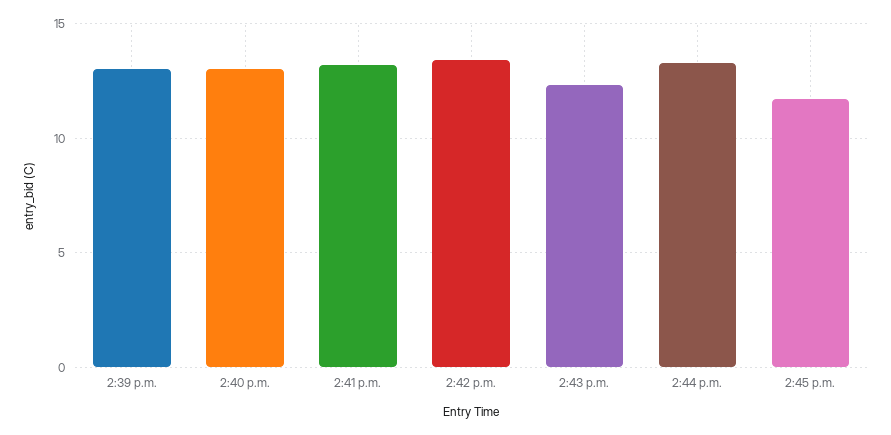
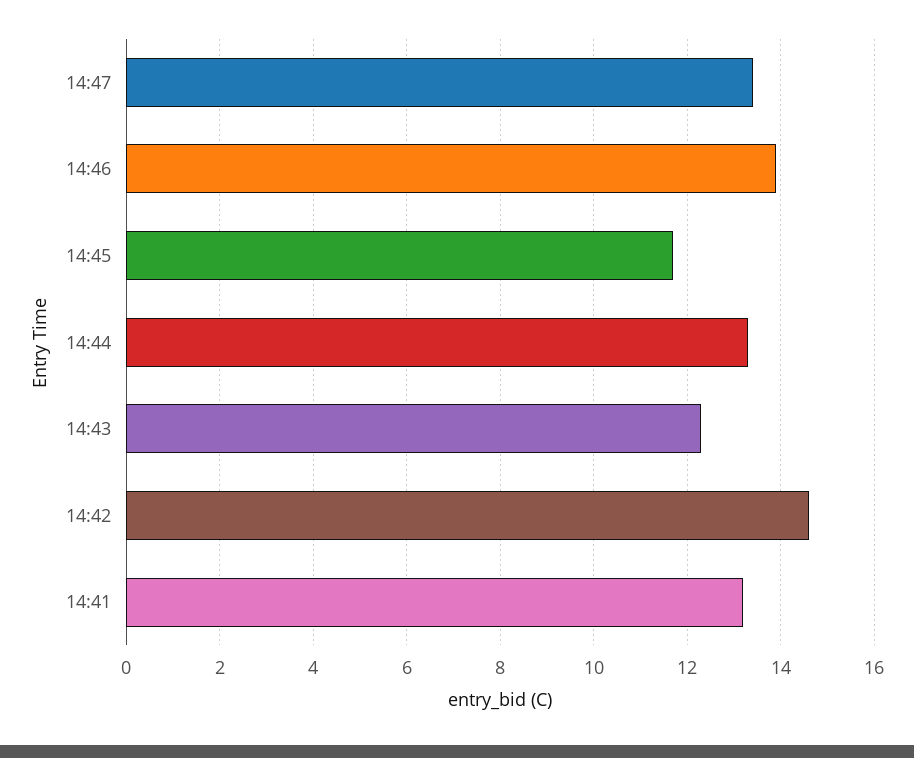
2:39 p.m.: 13 -> none
2:40 p.m.: 13 -> none
2:42 p.m.: 13.5 -> 14.5
14:47: none -> 13.5
14:46: none -> 14

